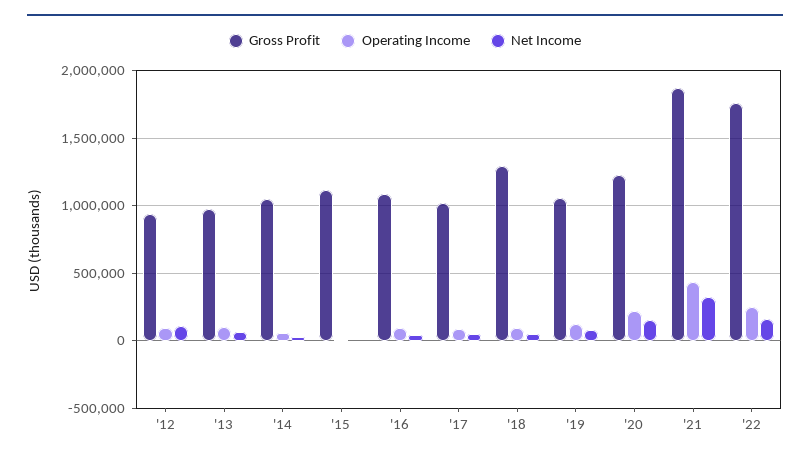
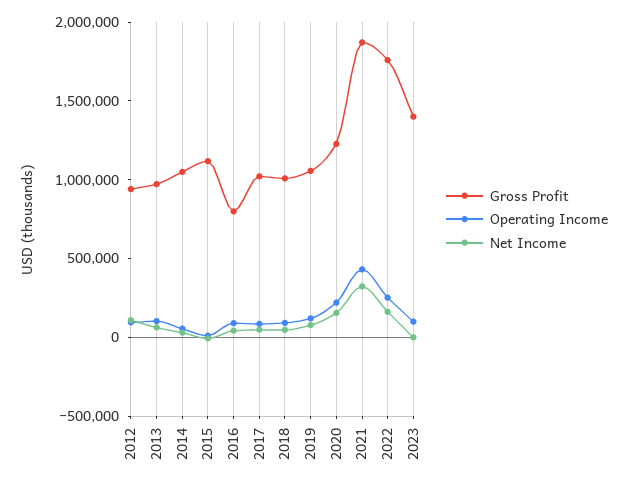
Gross Profit, '16: 1100000 -> 800000
Gross Profit, '18: 1300000 -> 1000000
Gross Profit, 2023: none -> 1400000
Operating Income, 2023: none -> 100000
Net Income, 2023: none -> 0

